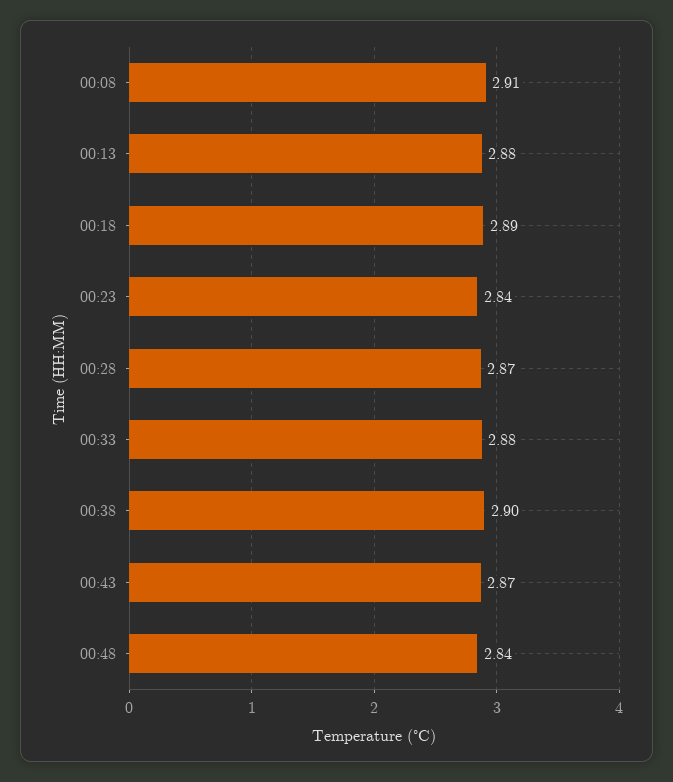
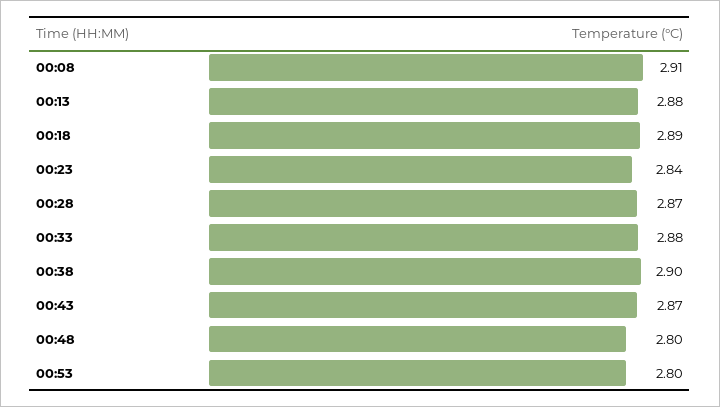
00:48: 2.84 -> 2.8
00:53: none -> 2.8

